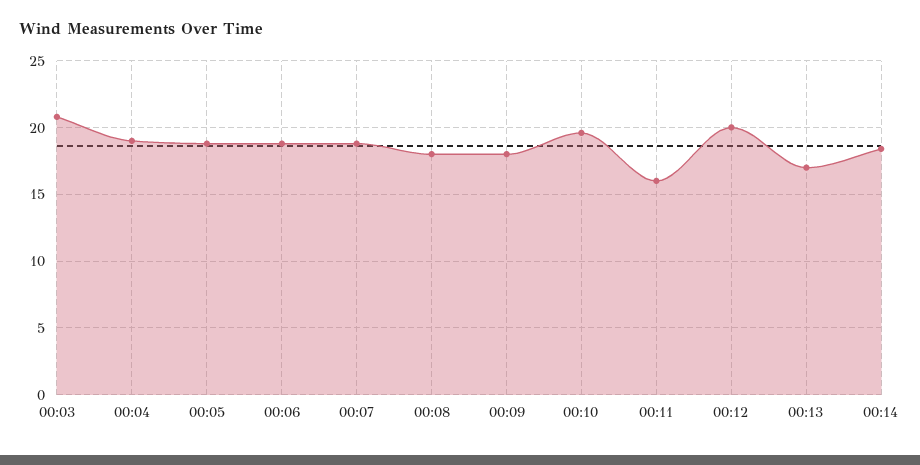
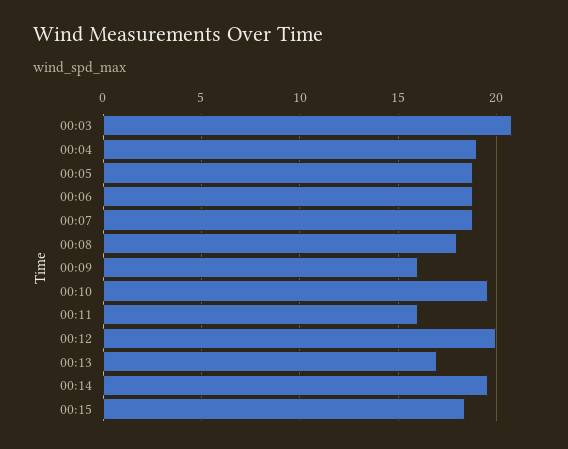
00:09: 18 -> 16
00:14: 18.5 -> 19.5
00:15: none -> 18.5

